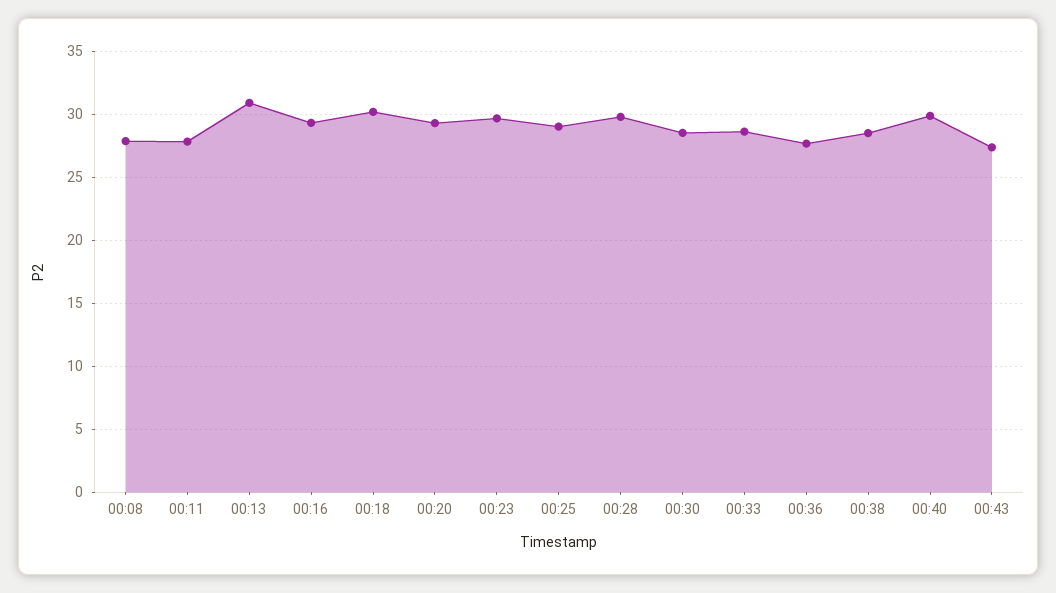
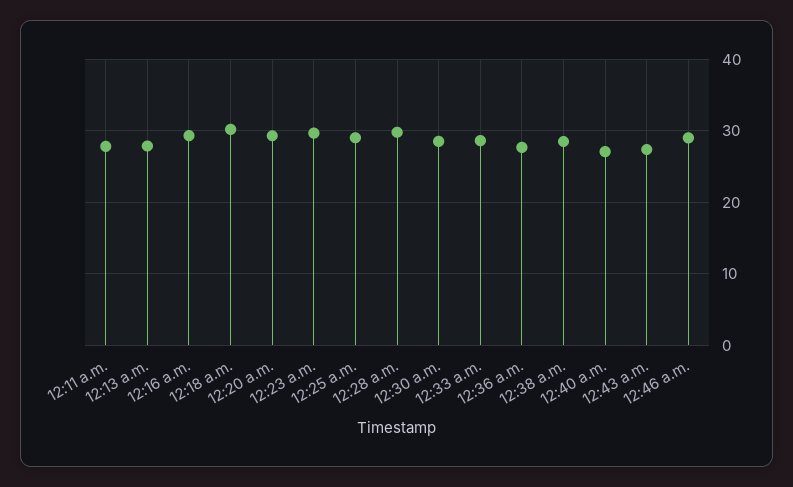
00:08: 28 -> none
00:13: 31 -> 28
00:40: 30 -> 27
12:46 a.m.: none -> 29

